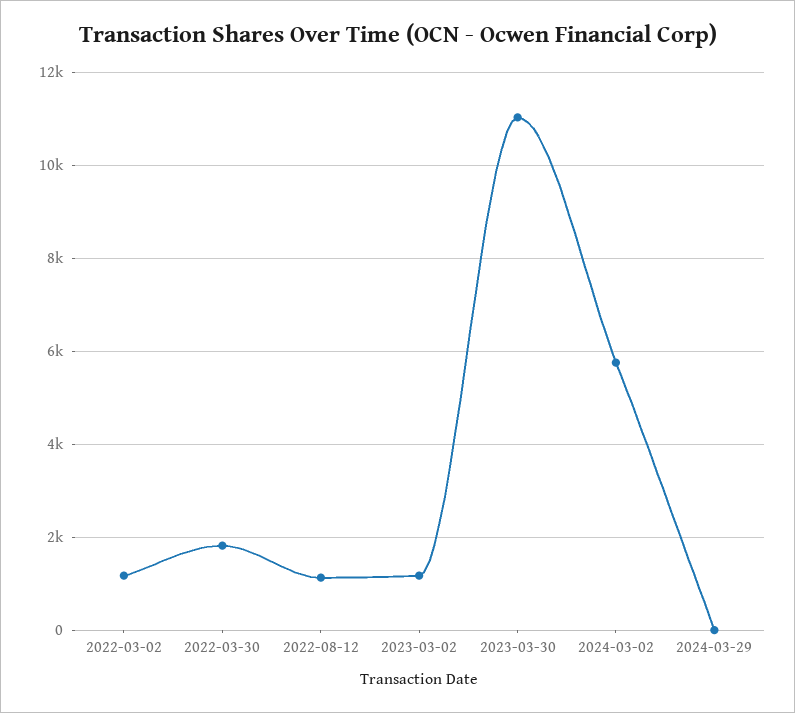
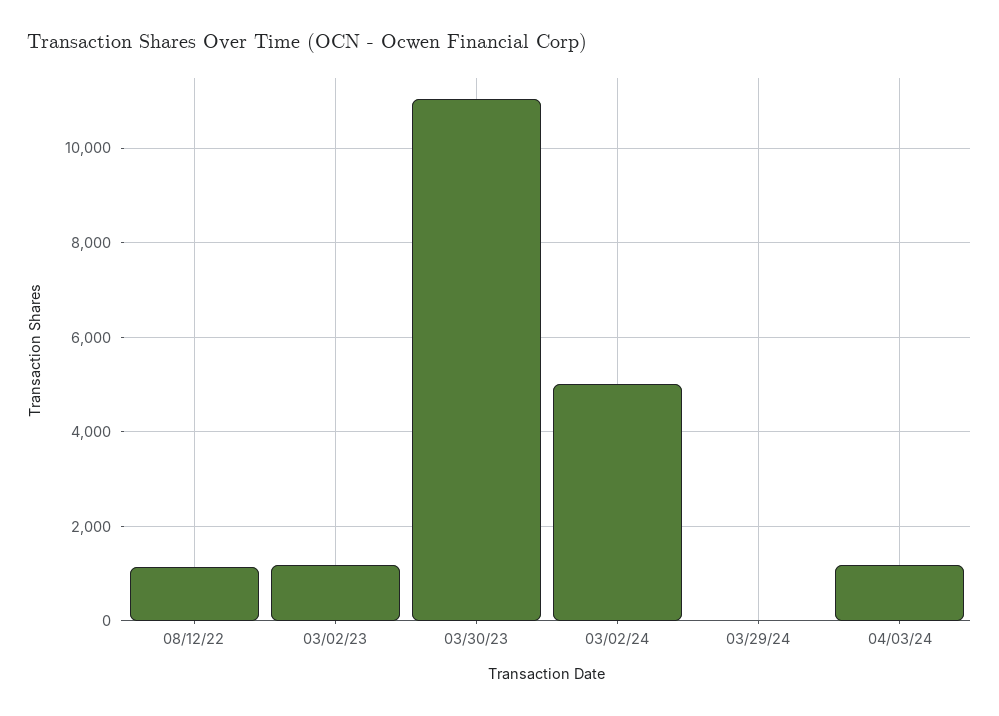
2022-03-02: 1200 -> none
2022-03-30: 1800 -> none
2024-03-02: 5800 -> 5000
04/03/24: none -> 1200

